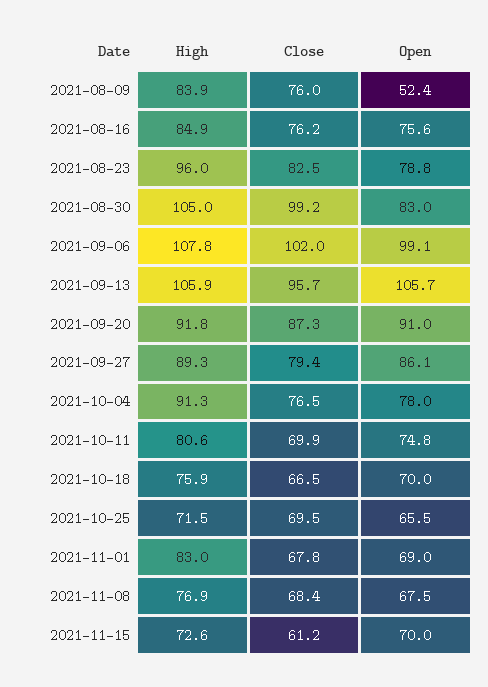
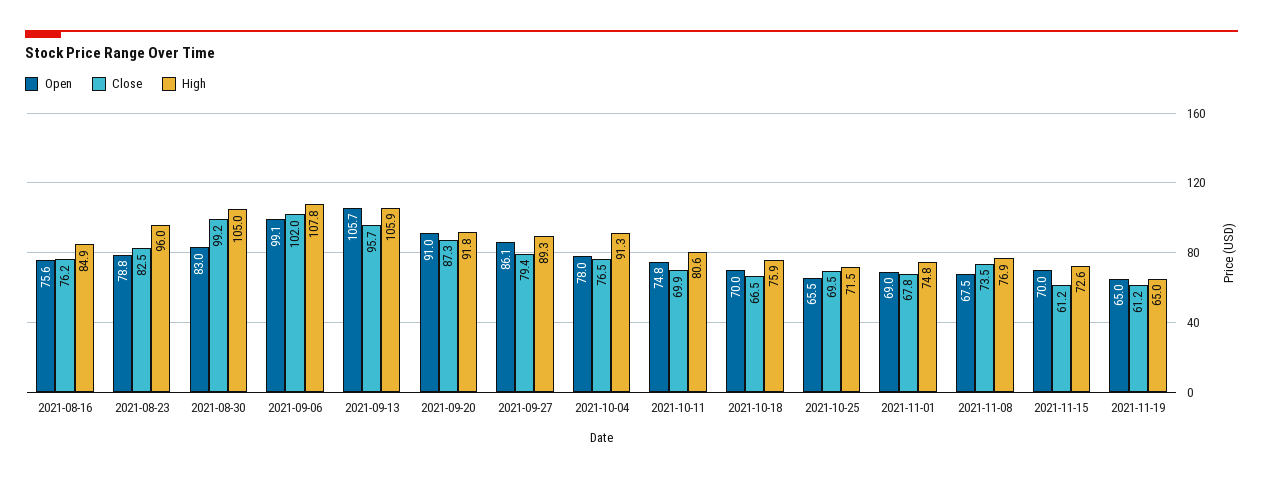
High, 2021-08-09: 83.9 -> none
Close, 2021-08-09: 76 -> none
Open, 2021-08-09: 52.4 -> none
High, 2021-11-01: 83 -> 74.8
Close, 2021-11-08: 68.4 -> 73.5
Open, 2021-11-19: none -> 65
Close, 2021-11-19: none -> 61.2
High, 2021-11-19: none -> 65

